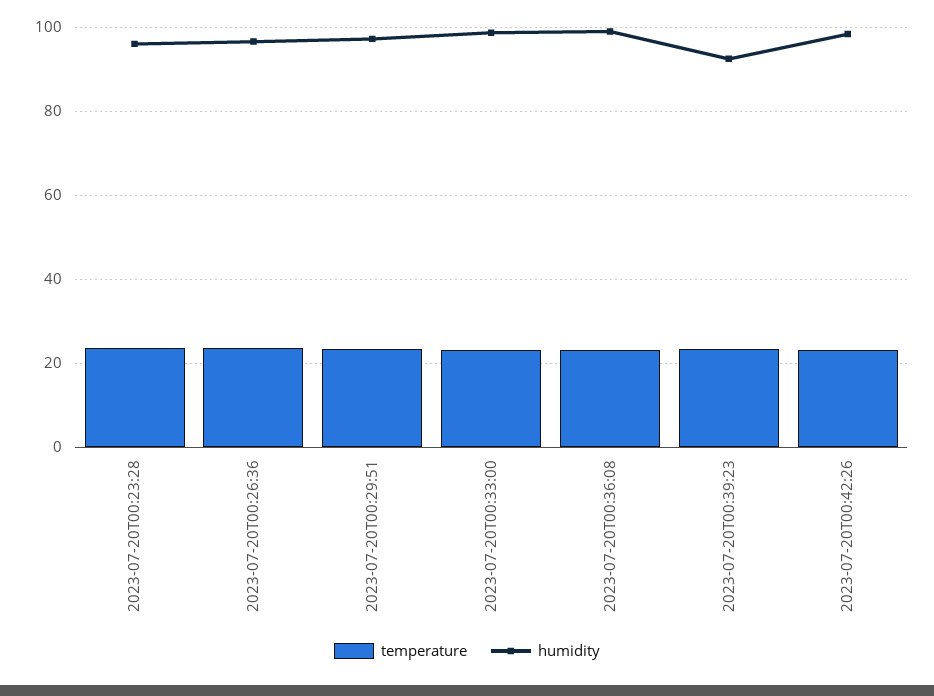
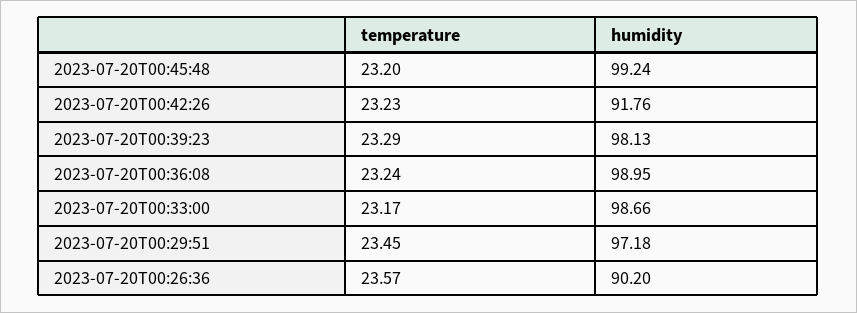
temperature, 2023-07-20T00:23:28: 24 -> none
humidity, 2023-07-20T00:23:28: 96 -> none
humidity, 2023-07-20T00:26:36: 96 -> 90.2
humidity, 2023-07-20T00:39:23: 92 -> 98.13
humidity, 2023-07-20T00:42:26: 98 -> 91.76
temperature, 2023-07-20T00:45:48: none -> 23.2
humidity, 2023-07-20T00:45:48: none -> 99.24

